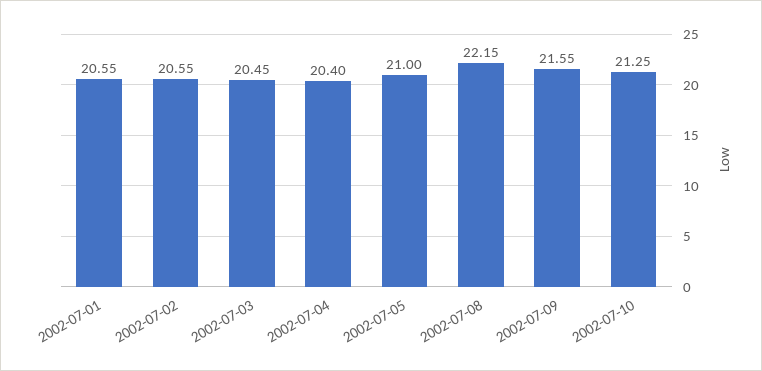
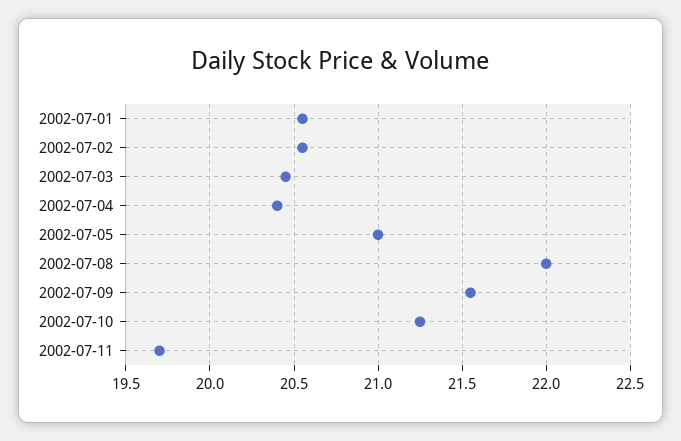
2002-07-08: 22.15 -> 22
2002-07-11: none -> 19.7

